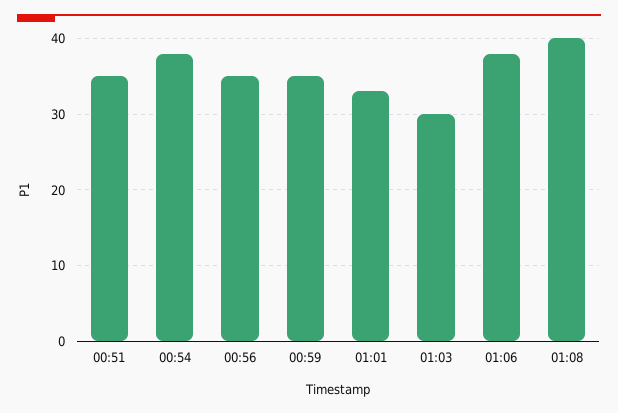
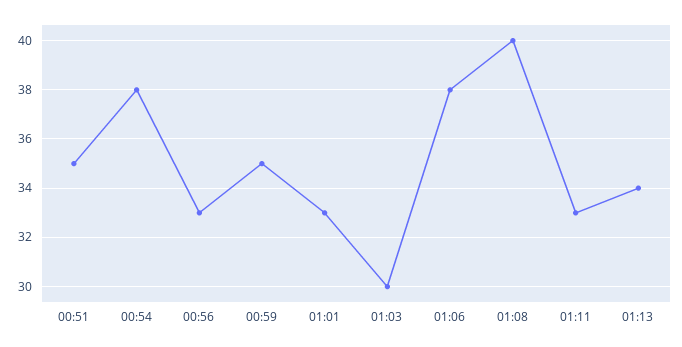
00:56: 35 -> 33
01:11: none -> 33
01:13: none -> 34

